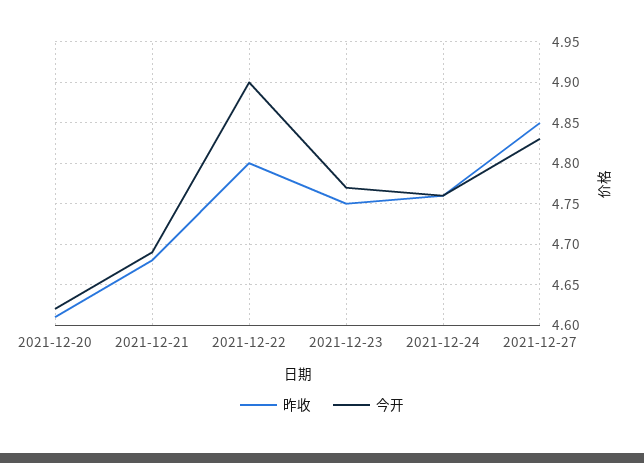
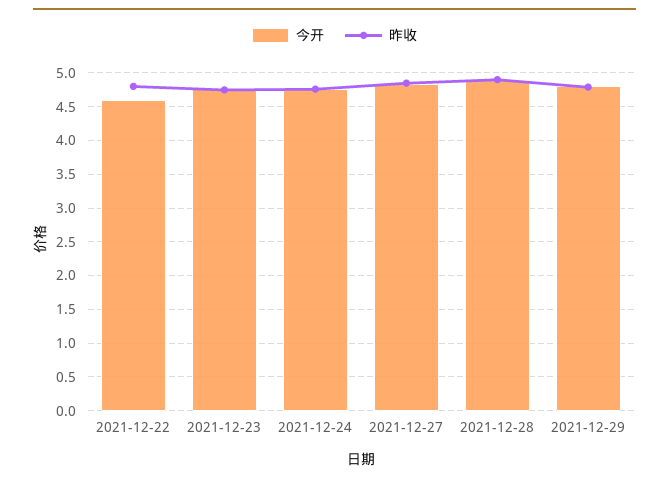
昨收, 2021-12-20: 4.61 -> none
今开, 2021-12-20: 4.62 -> none
昨收, 2021-12-21: 4.68 -> none
今开, 2021-12-21: 4.69 -> none
今开, 2021-12-22: 4.9 -> 4.6
今开, 2021-12-28: none -> 4.9
昨收, 2021-12-28: none -> 4.9
今开, 2021-12-29: none -> 4.8
昨收, 2021-12-29: none -> 4.8

